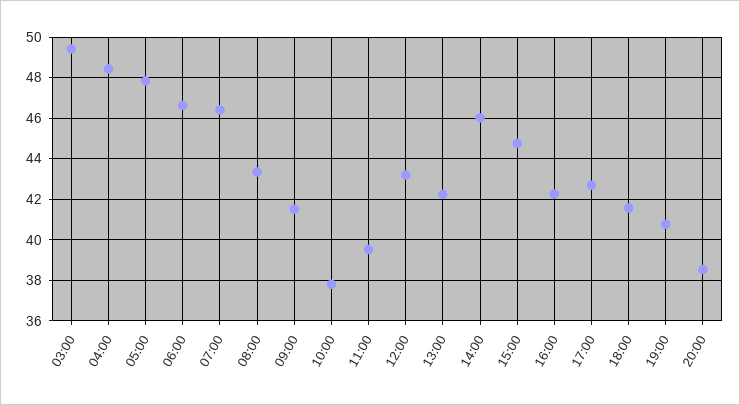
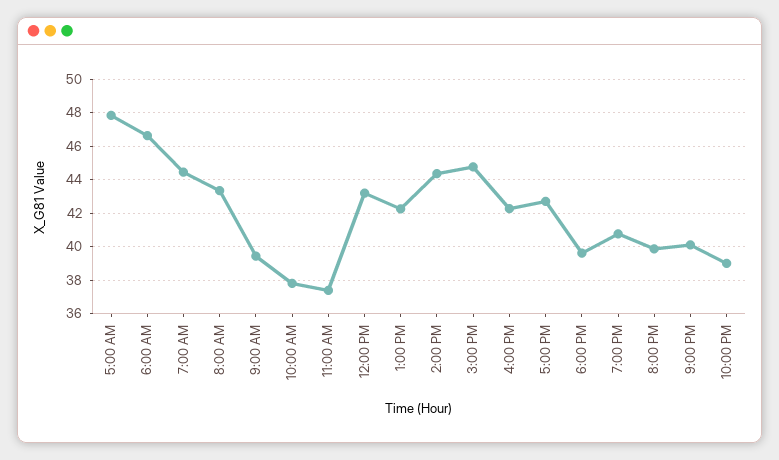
03:00: 49.5 -> none
04:00: 48.5 -> none
07:00: 46.5 -> 44.5
09:00: 41.5 -> 39.5
11:00: 39.5 -> 37.5
14:00: 46 -> 44.5
18:00: 41.5 -> 39.5
20:00: 38.5 -> 40
9:00 PM: none -> 40
10:00 PM: none -> 39

